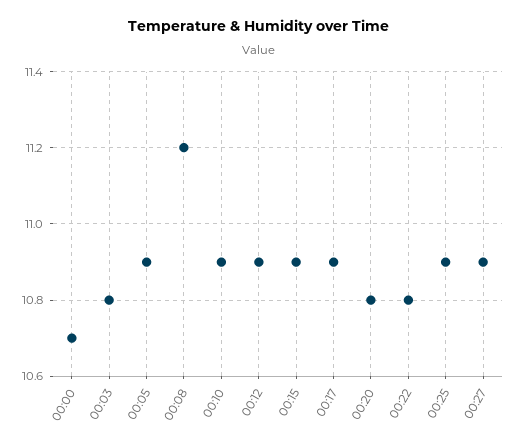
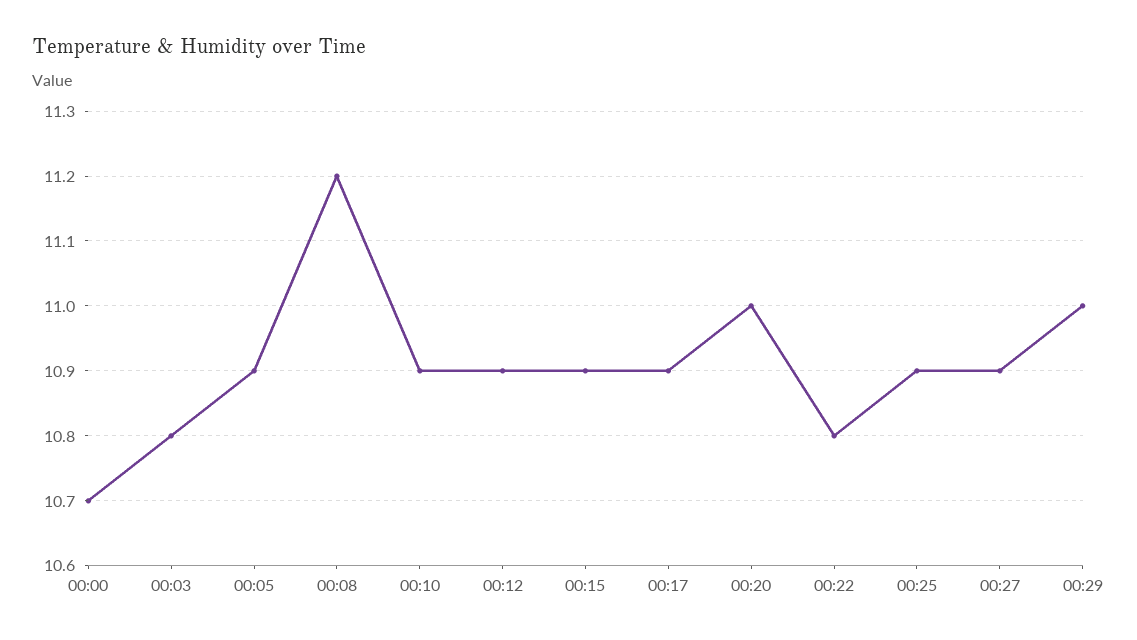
00:20: 10.8 -> 11
00:29: none -> 11

